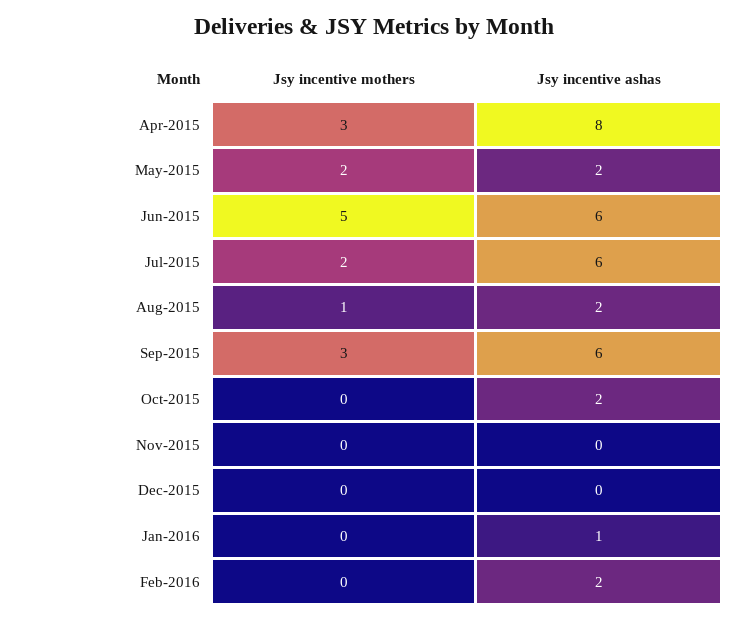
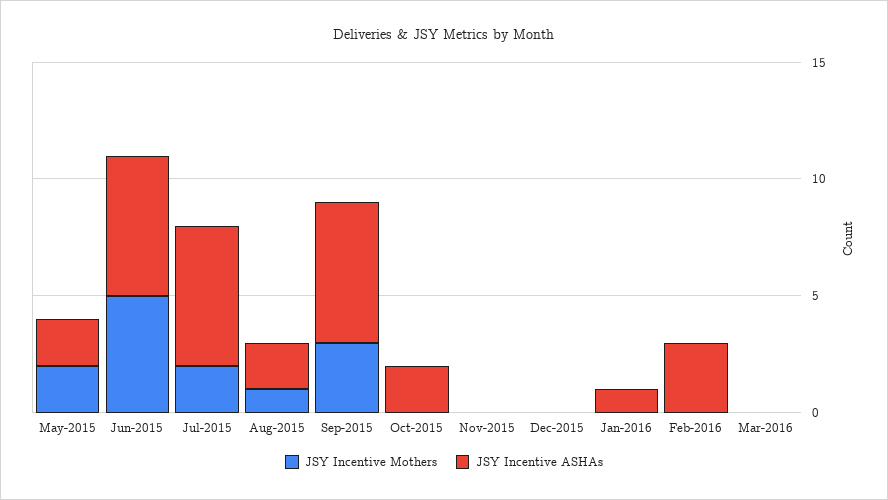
Jsy incentive mothers, Apr-2015: 3 -> none
Jsy incentive ashas, Apr-2015: 8 -> none
Jsy incentive ashas, Feb-2016: 2 -> 3
Jsy incentive mothers, Mar-2016: none -> 0
Jsy incentive ashas, Mar-2016: none -> 0

